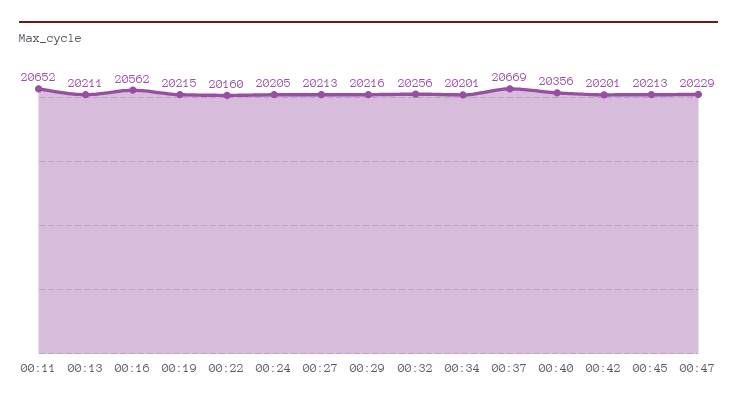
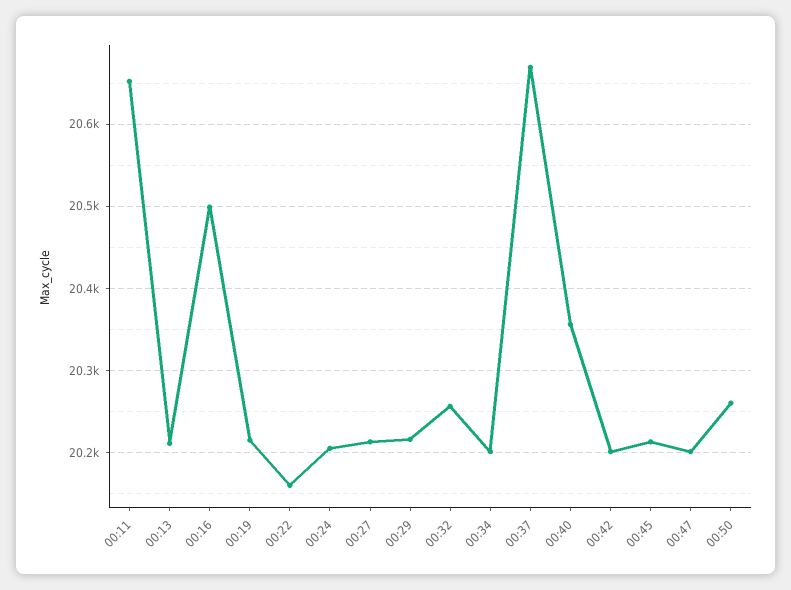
00:16: 20562 -> 20500
00:47: 20229 -> 20200
00:50: none -> 20260

